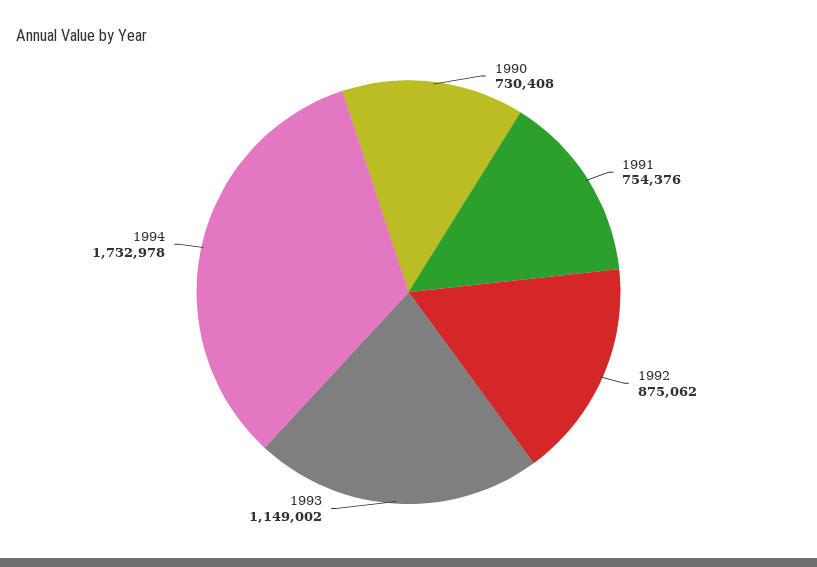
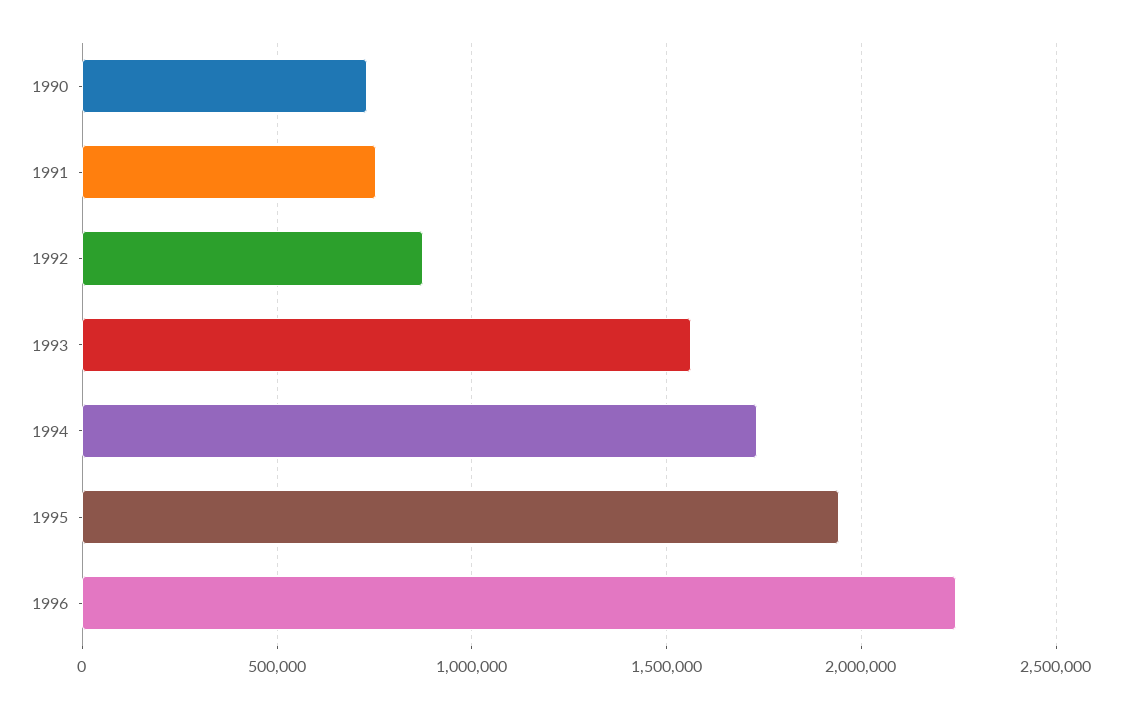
1993: 1149002 -> 1550000
1995: none -> 1950000
1996: none -> 2250000

